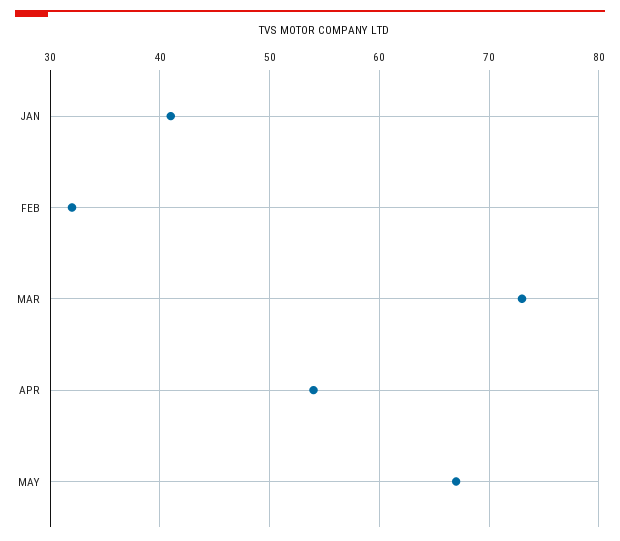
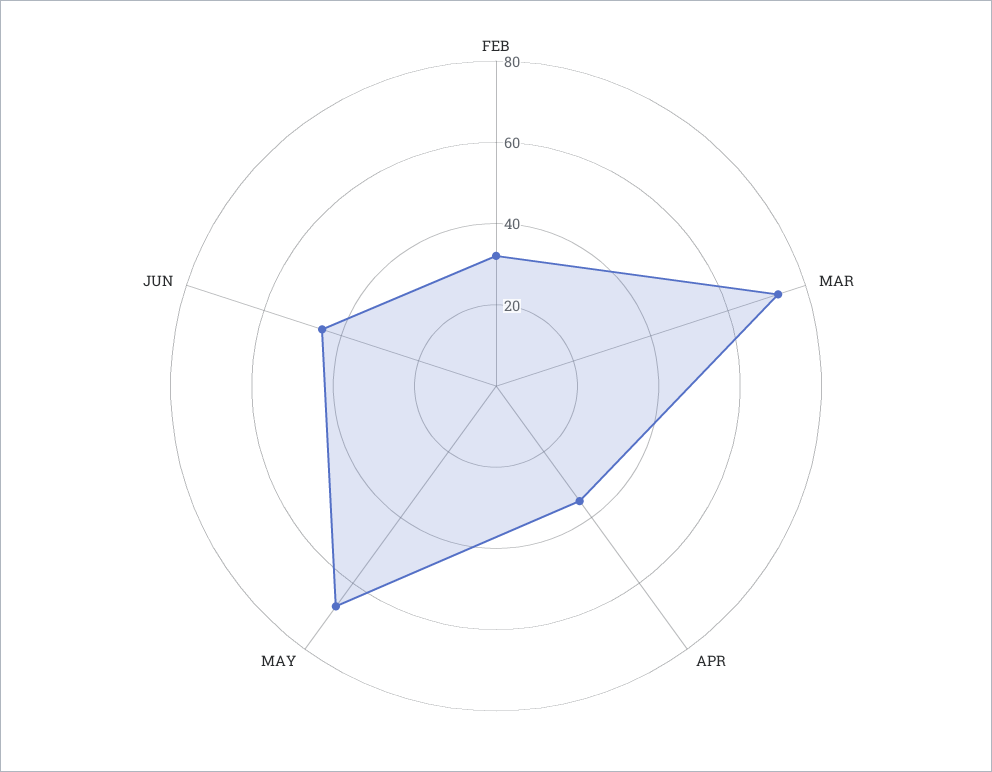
JAN: 41 -> none
APR: 54 -> 35
JUN: none -> 45

